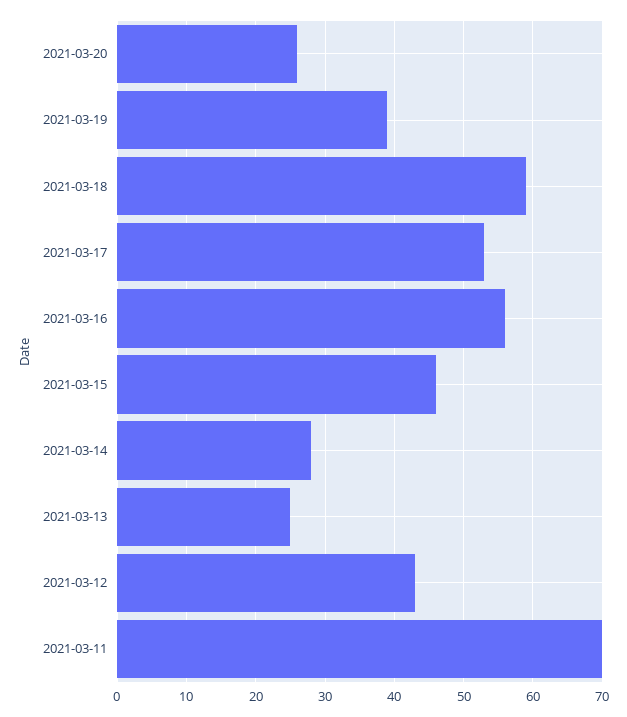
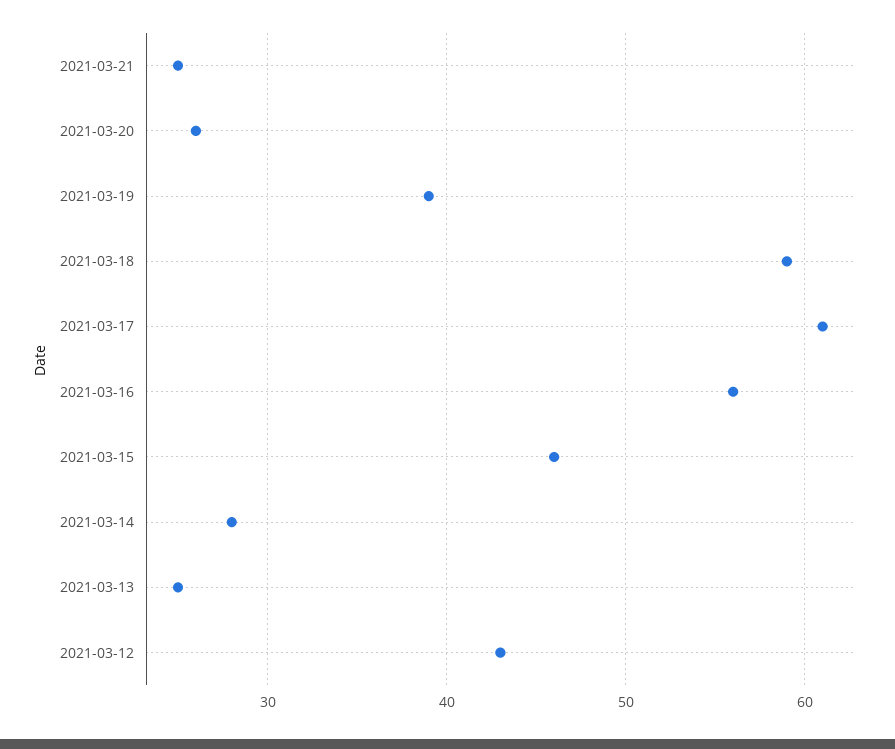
2021-03-17: 53 -> 61
2021-03-11: 70 -> none
2021-03-21: none -> 25

